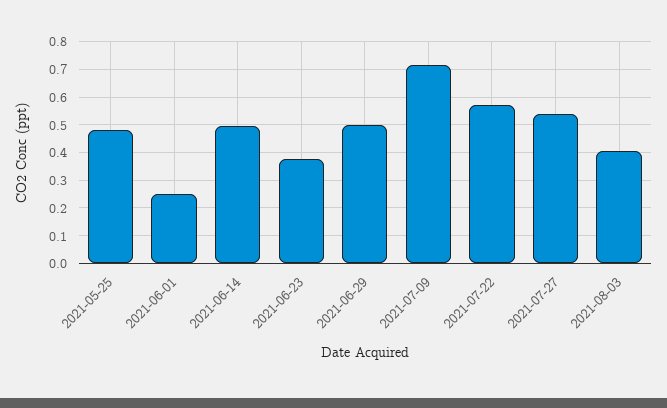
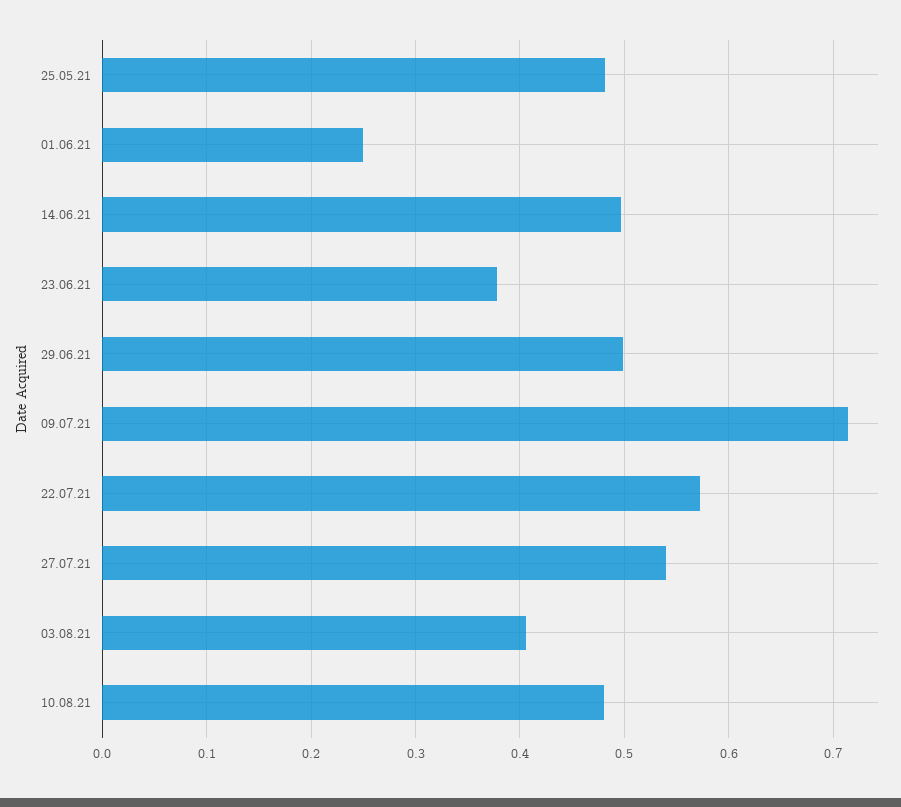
10.08.21: none -> 0.48

